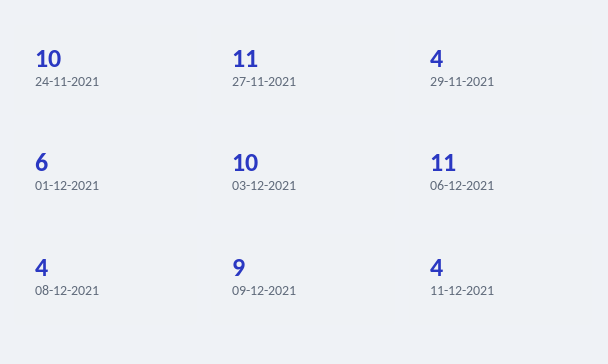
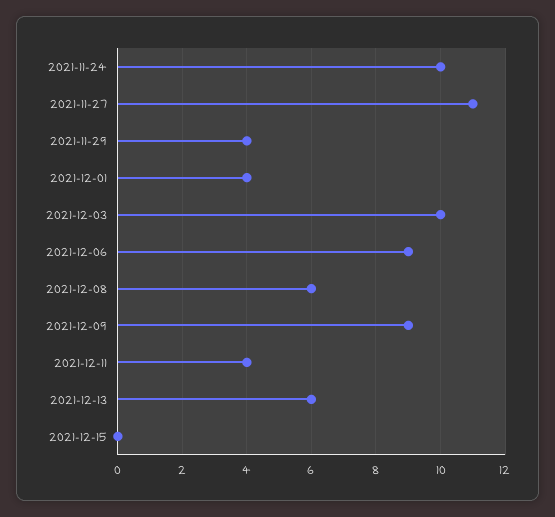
01-12-2021: 6 -> 4
06-12-2021: 11 -> 9
08-12-2021: 4 -> 6
2021-12-13: none -> 6
2021-12-15: none -> 0

